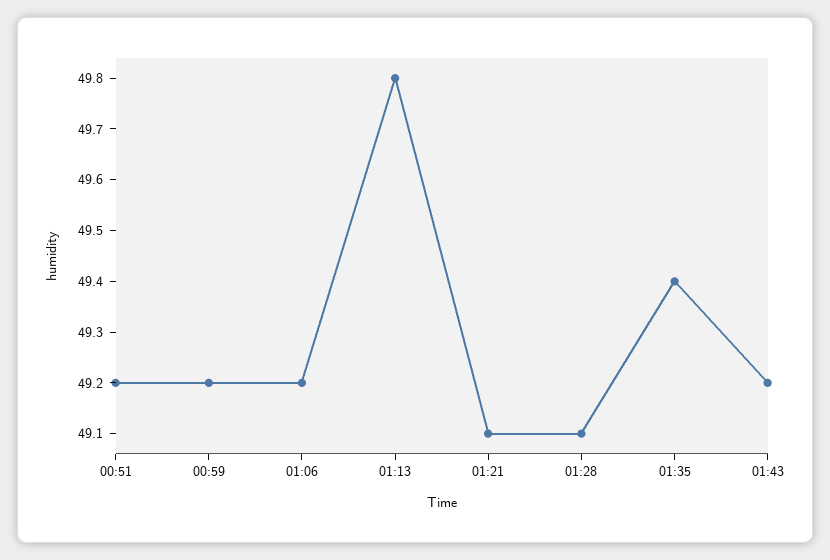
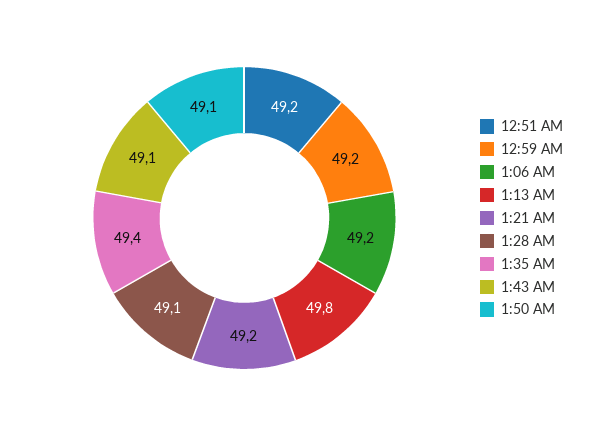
01:21: 49.1 -> 49.2
01:43: 49.2 -> 49.1
1:50 AM: none -> 49.1

